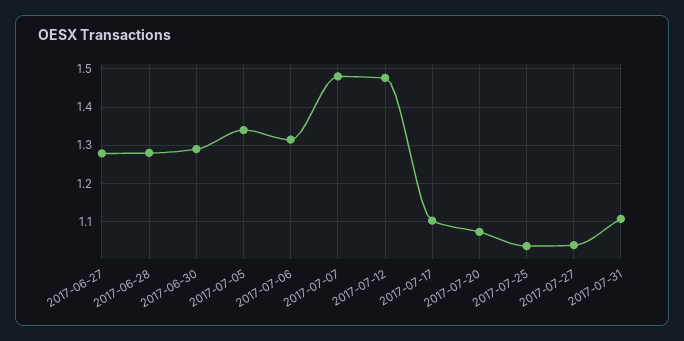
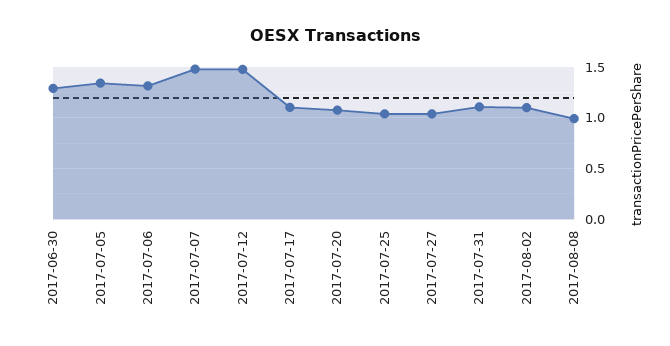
2017-06-27: 1.28 -> none
2017-06-28: 1.28 -> none
2017-08-02: none -> 1.1
2017-08-08: none -> 1

